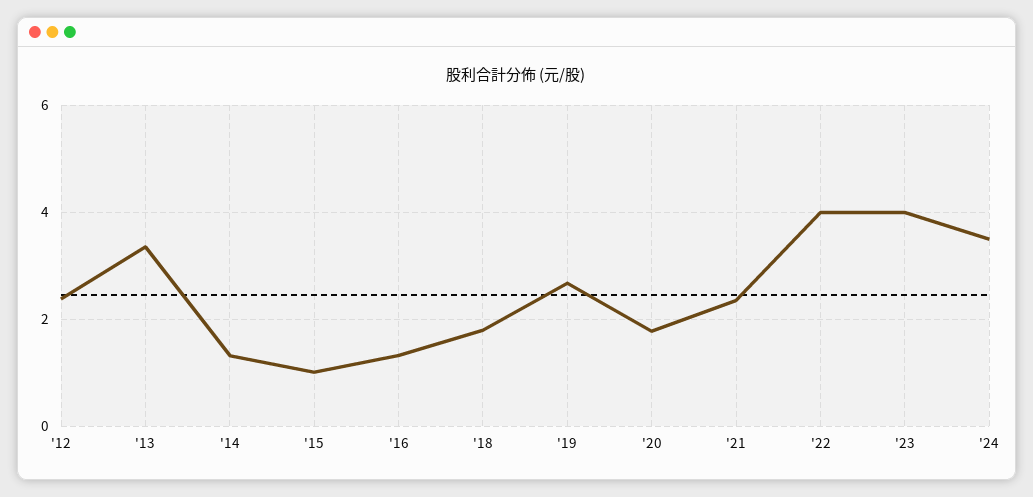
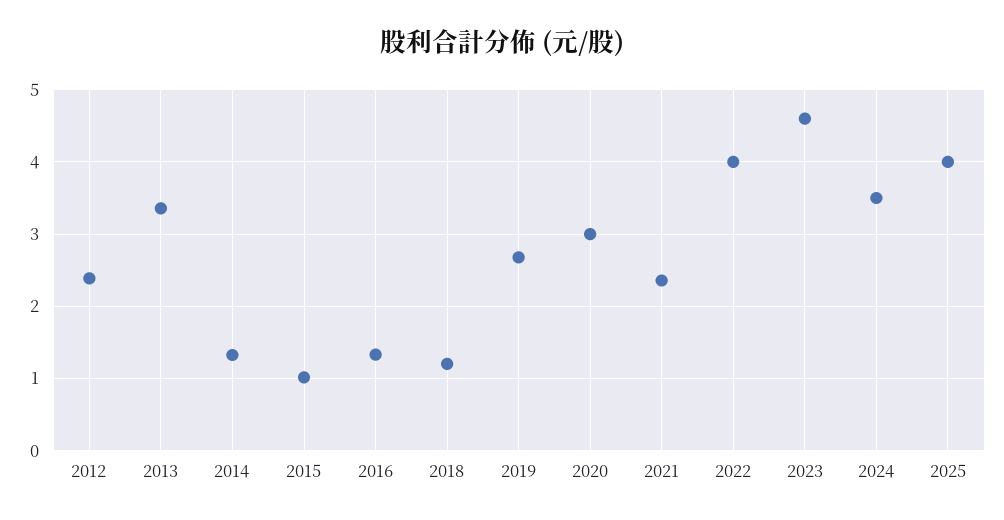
'18: 1.8 -> 1.2
'20: 1.8 -> 3
'23: 4 -> 4.6
2025: none -> 4

